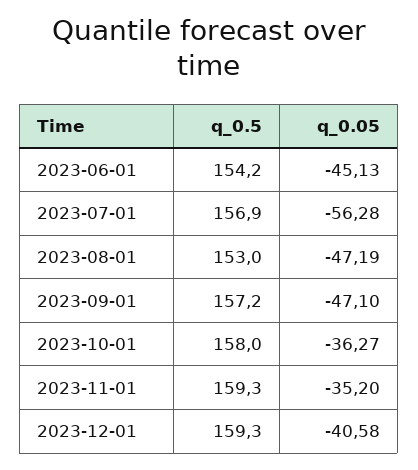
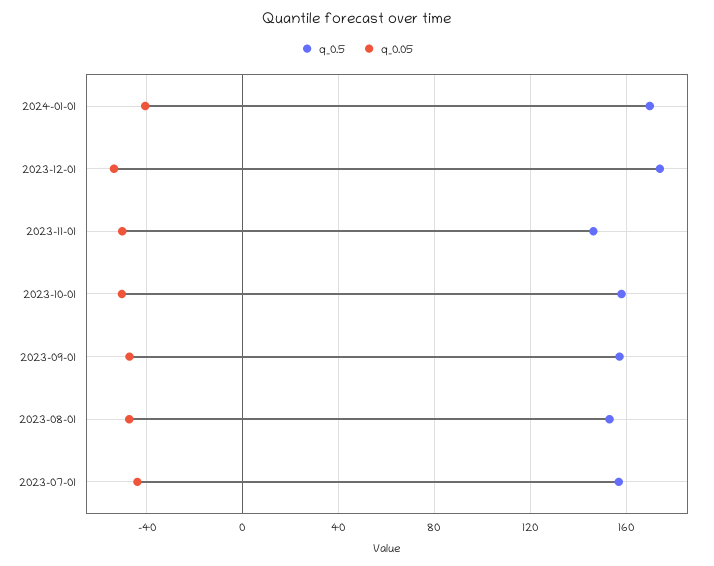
q_0.5, 2023-06-01: 154.2 -> none
q_0.05, 2023-06-01: -45.13 -> none
q_0.05, 2023-07-01: -56.28 -> -45
q_0.05, 2023-10-01: -36.27 -> -50
q_0.5, 2023-11-01: 159.3 -> 145
q_0.05, 2023-11-01: -35.2 -> -50
q_0.5, 2023-12-01: 159.3 -> 175
q_0.05, 2023-12-01: -40.58 -> -55
q_0.5, 2024-01-01: none -> 170
q_0.05, 2024-01-01: none -> -40

